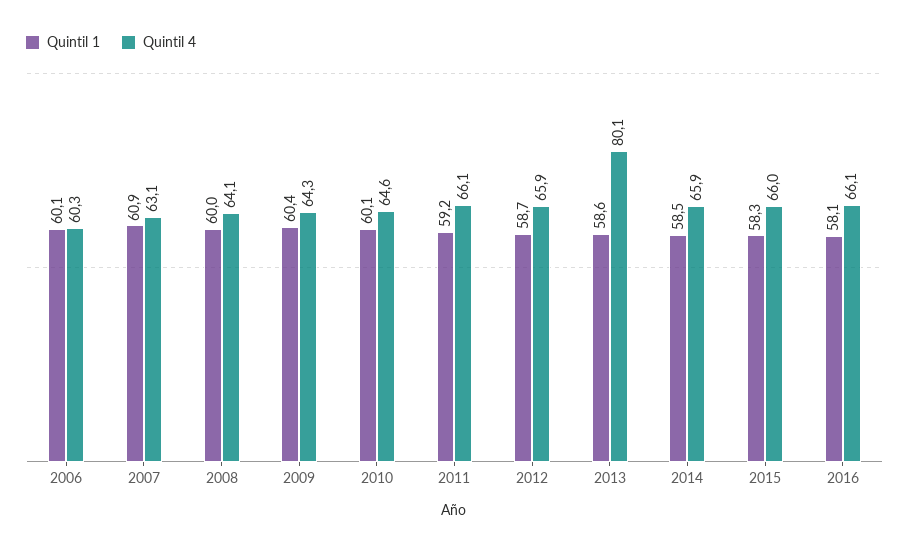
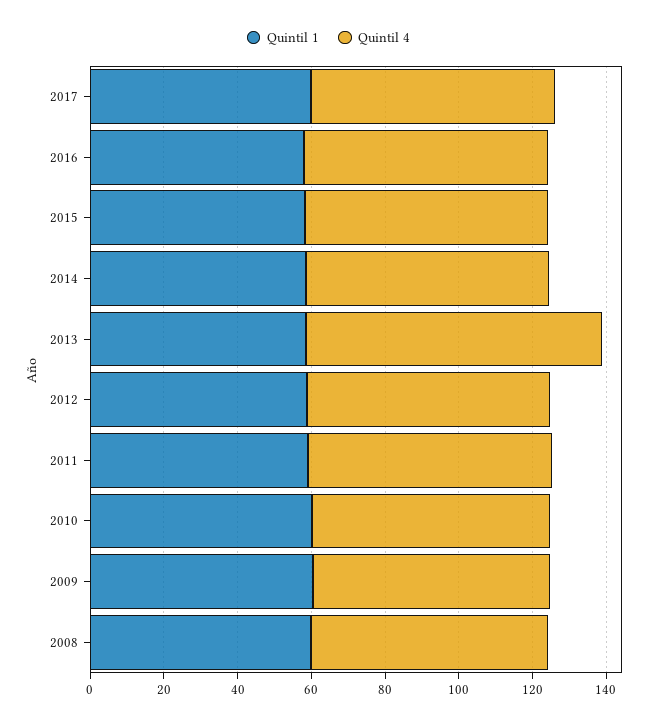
Quintil 1, 2006: 60.1 -> none
Quintil 4, 2006: 60.3 -> none
Quintil 1, 2007: 60.9 -> none
Quintil 4, 2007: 63.1 -> none
Quintil 1, 2017: none -> 60
Quintil 4, 2017: none -> 65

